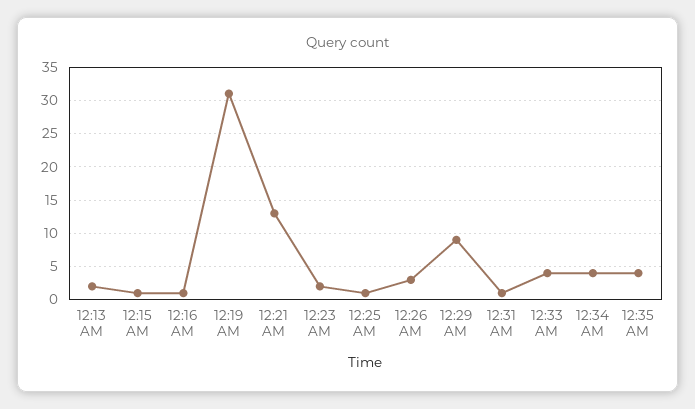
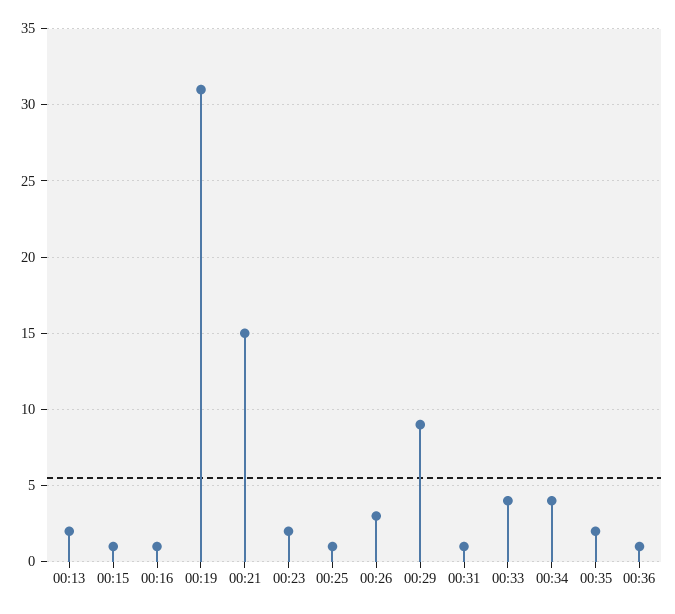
12:21 AM: 13 -> 15
12:35 AM: 4 -> 2
00:36: none -> 1

